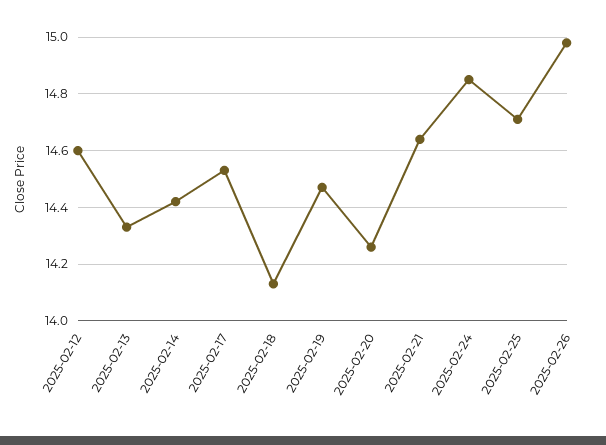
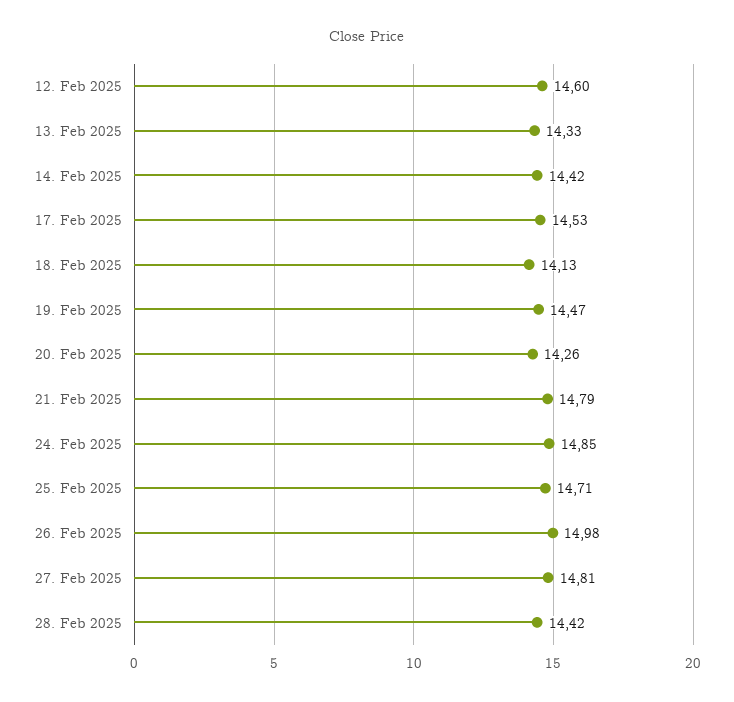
2025-02-21: 14.65 -> 14.79
27. Feb 2025: none -> 14.81
28. Feb 2025: none -> 14.42

